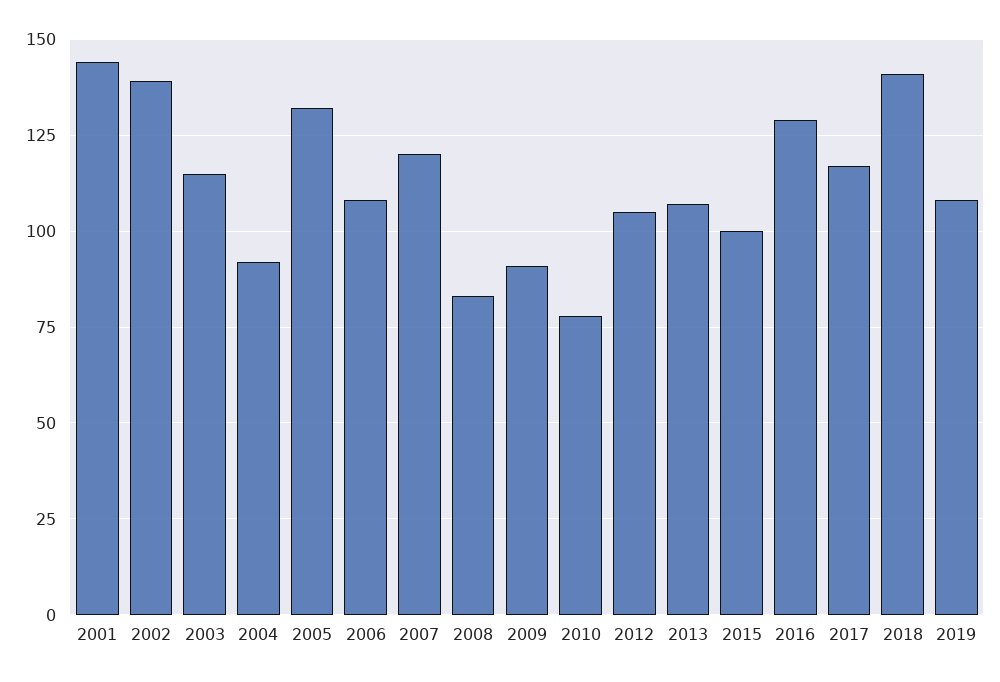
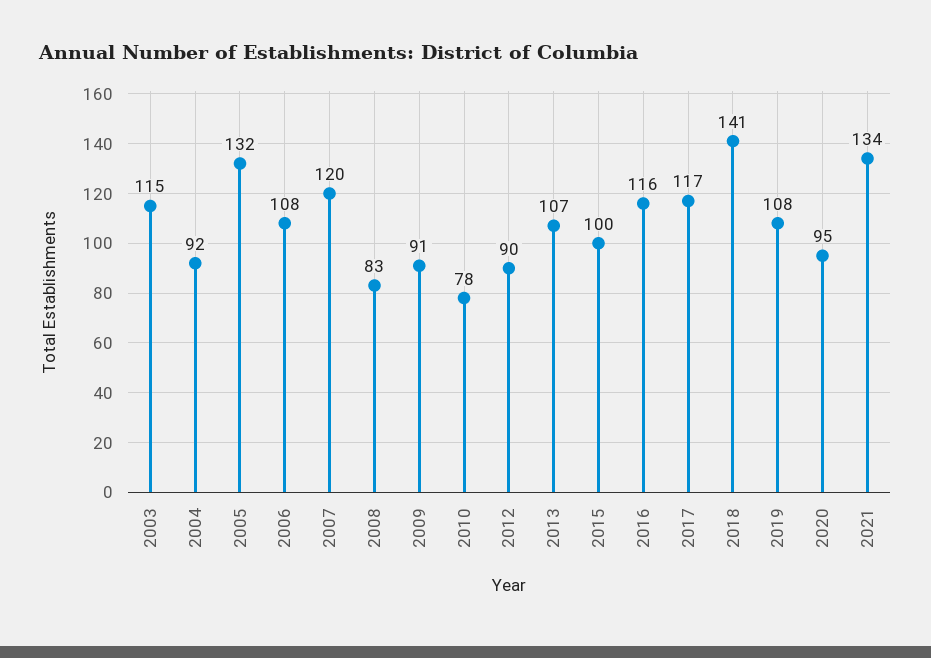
2001: 145 -> none
2002: 140 -> none
2012: 105 -> 90
2016: 130 -> 116
2020: none -> 95
2021: none -> 134

